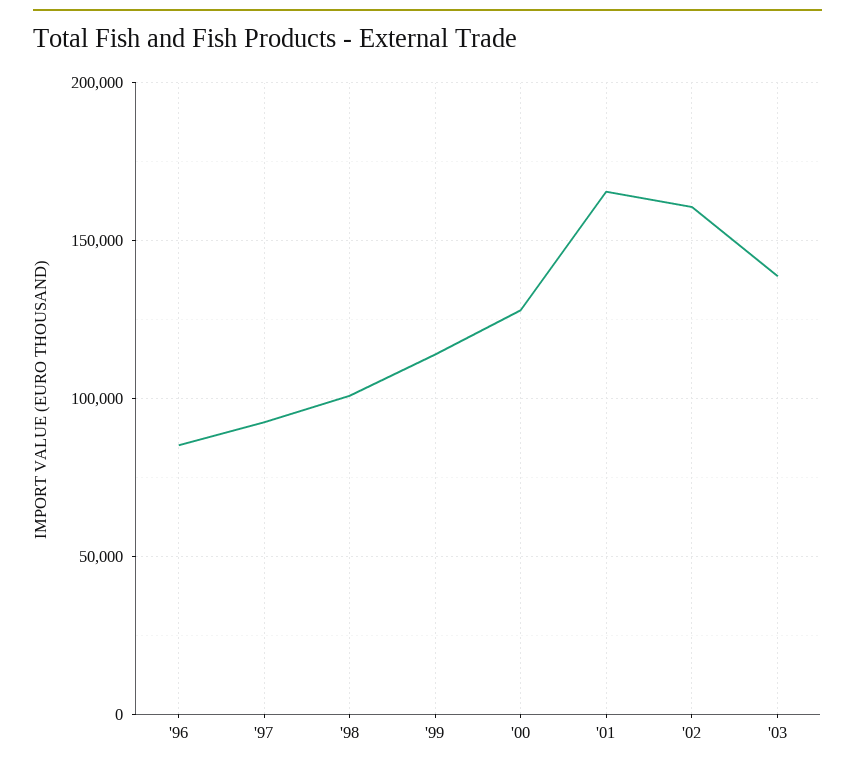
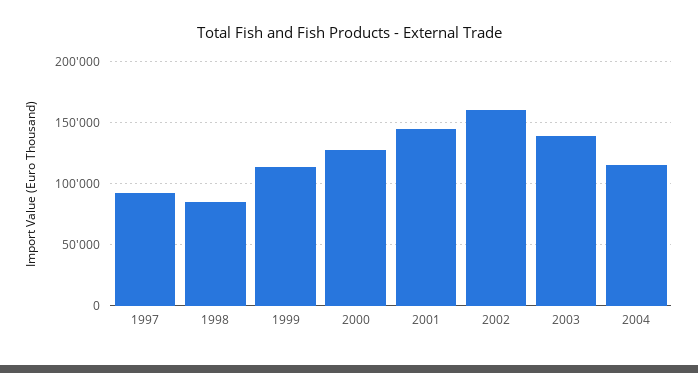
'96: 85000 -> none
'98: 100000 -> 85000
'01: 165000 -> 145000
2004: none -> 115000

